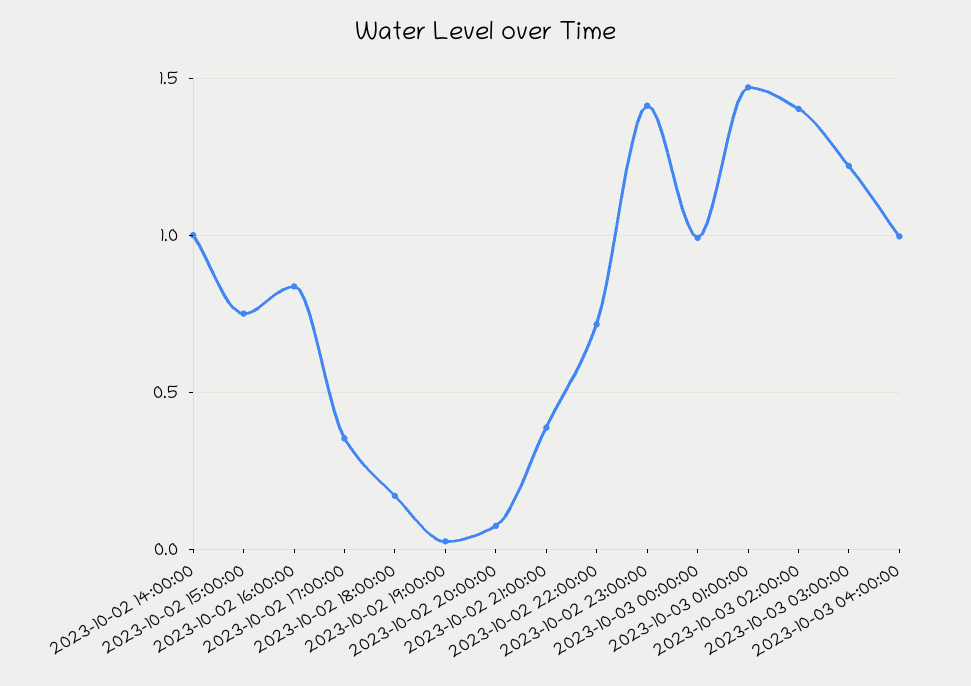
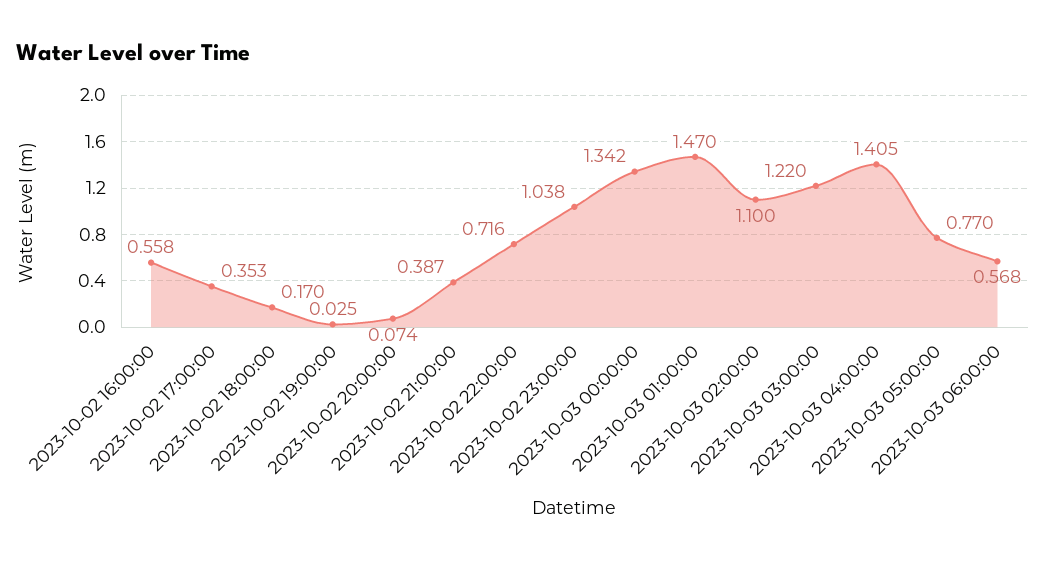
2023-10-02 14:00:00: 1 -> none
2023-10-02 15:00:00: 0.75 -> none
2023-10-02 16:00:00: 0.85 -> 0.558
2023-10-02 23:00:00: 1.4 -> 1.038
2023-10-03 00:00:00: 1 -> 1.342
2023-10-03 02:00:00: 1.4 -> 1.1
2023-10-03 04:00:00: 1 -> 1.405
2023-10-03 05:00:00: none -> 0.77
2023-10-03 06:00:00: none -> 0.568

